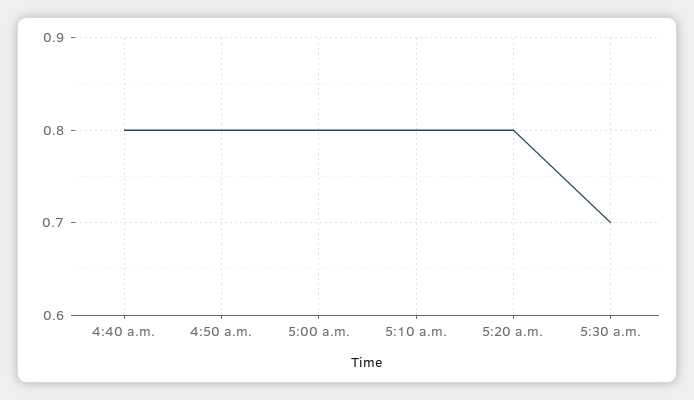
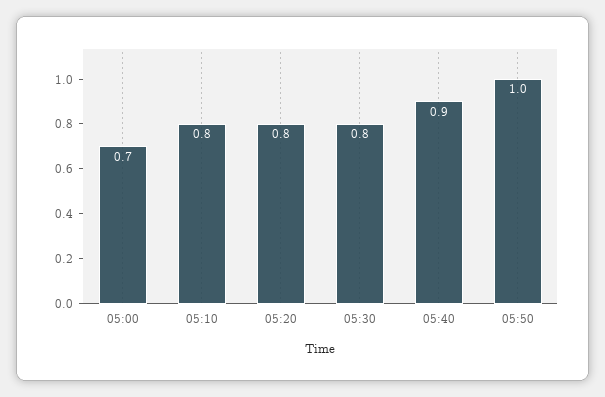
4:40 a.m.: 0.8 -> none
4:50 a.m.: 0.8 -> none
5:00 a.m.: 0.8 -> 0.7
5:30 a.m.: 0.7 -> 0.8
05:40: none -> 0.9
05:50: none -> 1

